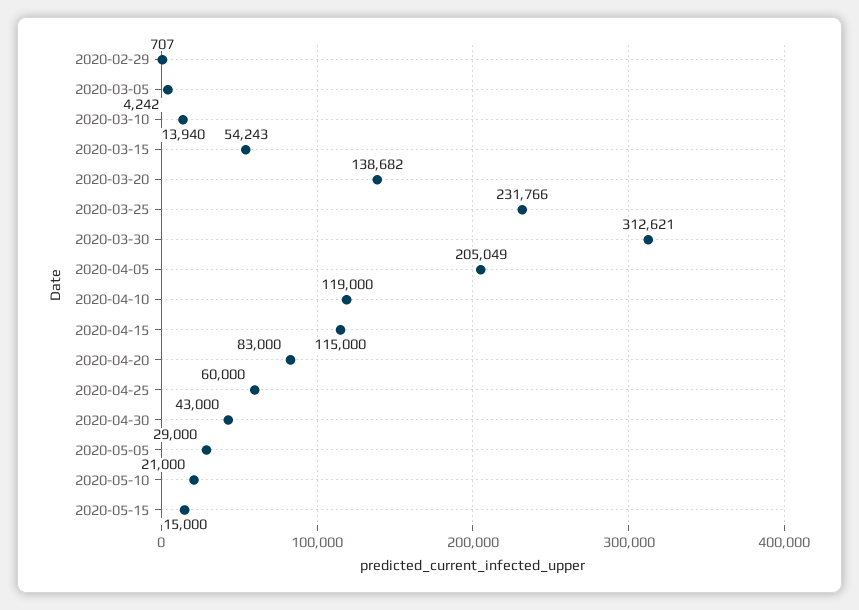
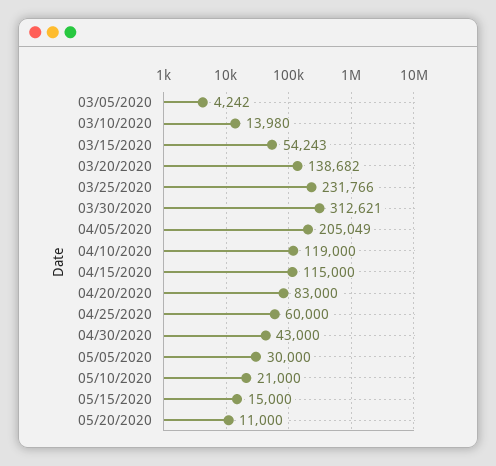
2020-02-29: 707 -> none
2020-03-10: 13940 -> 13980
2020-05-05: 29000 -> 30000
05/20/2020: none -> 11000

